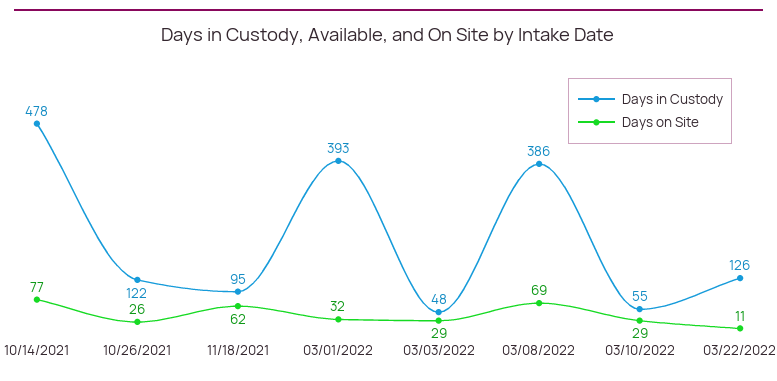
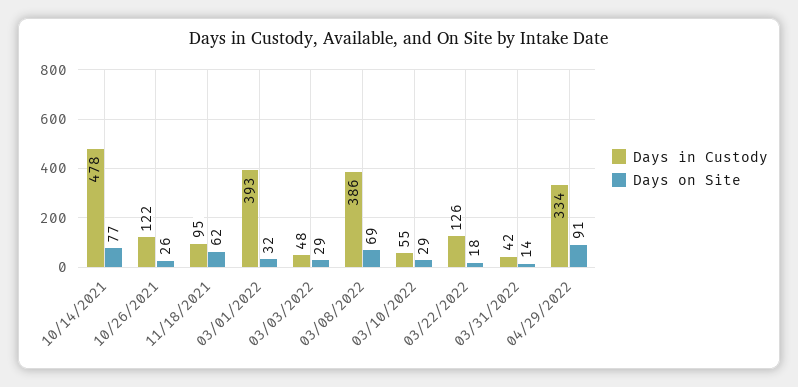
Days on Site, 03/22/2022: 11 -> 18
Days in Custody, 03/31/2022: none -> 42
Days on Site, 03/31/2022: none -> 14
Days in Custody, 04/29/2022: none -> 334
Days on Site, 04/29/2022: none -> 91

